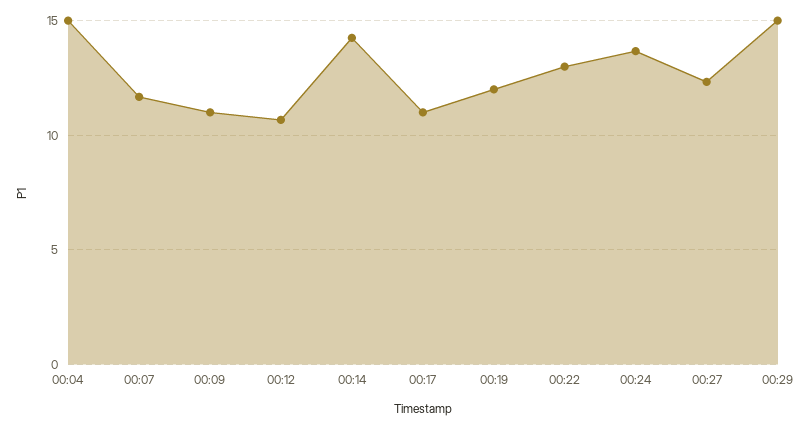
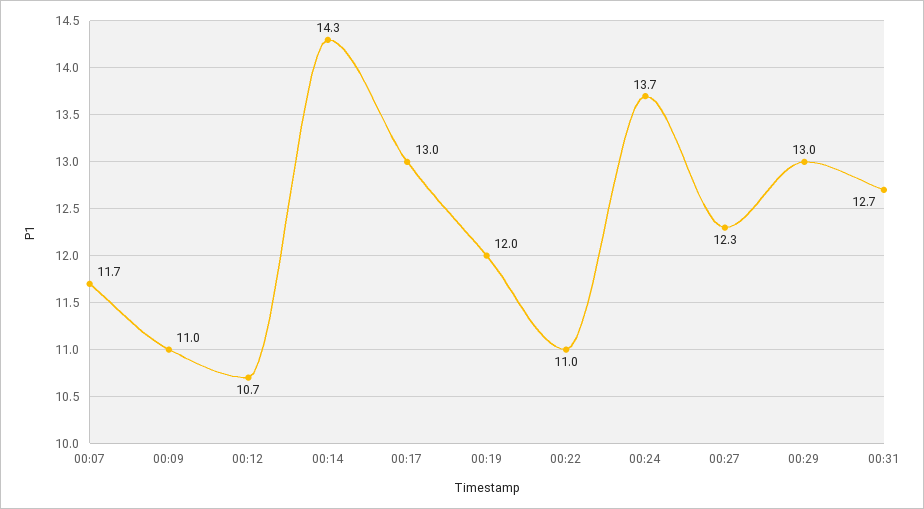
00:04: 15 -> none
00:17: 11 -> 13
00:22: 13 -> 11
00:29: 15 -> 13
00:31: none -> 12.7

